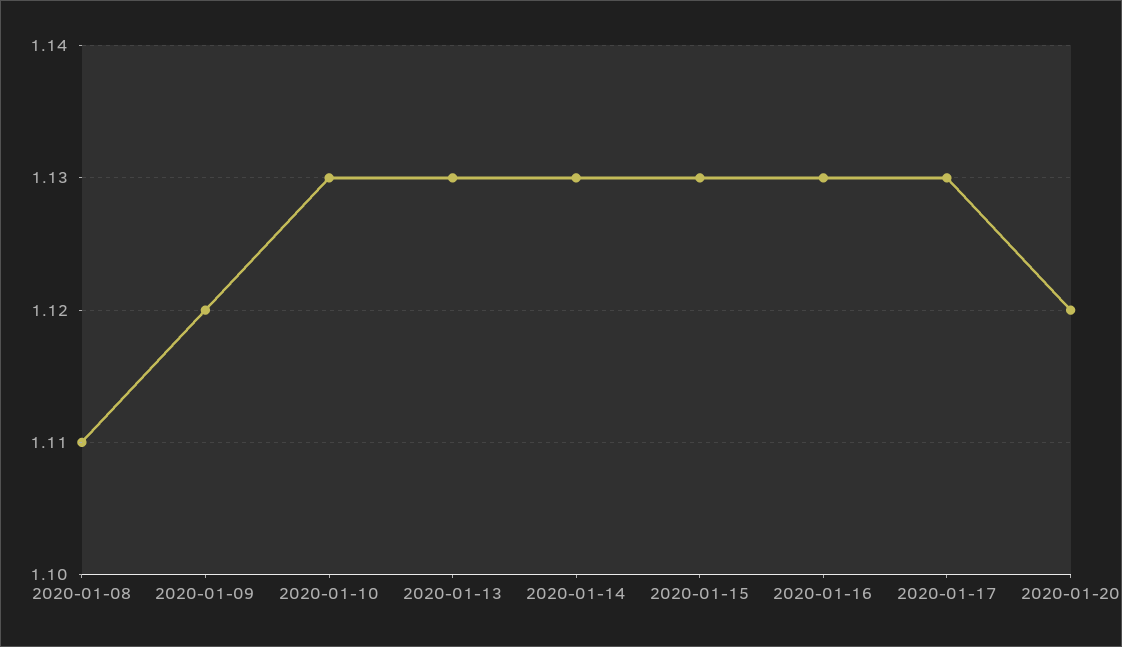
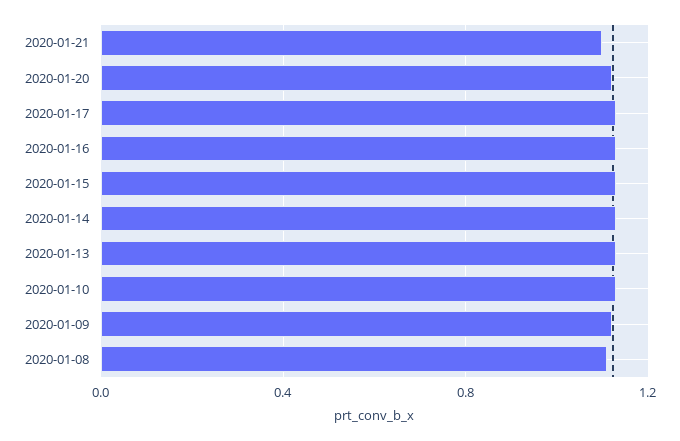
2020-01-21: none -> 1.1

